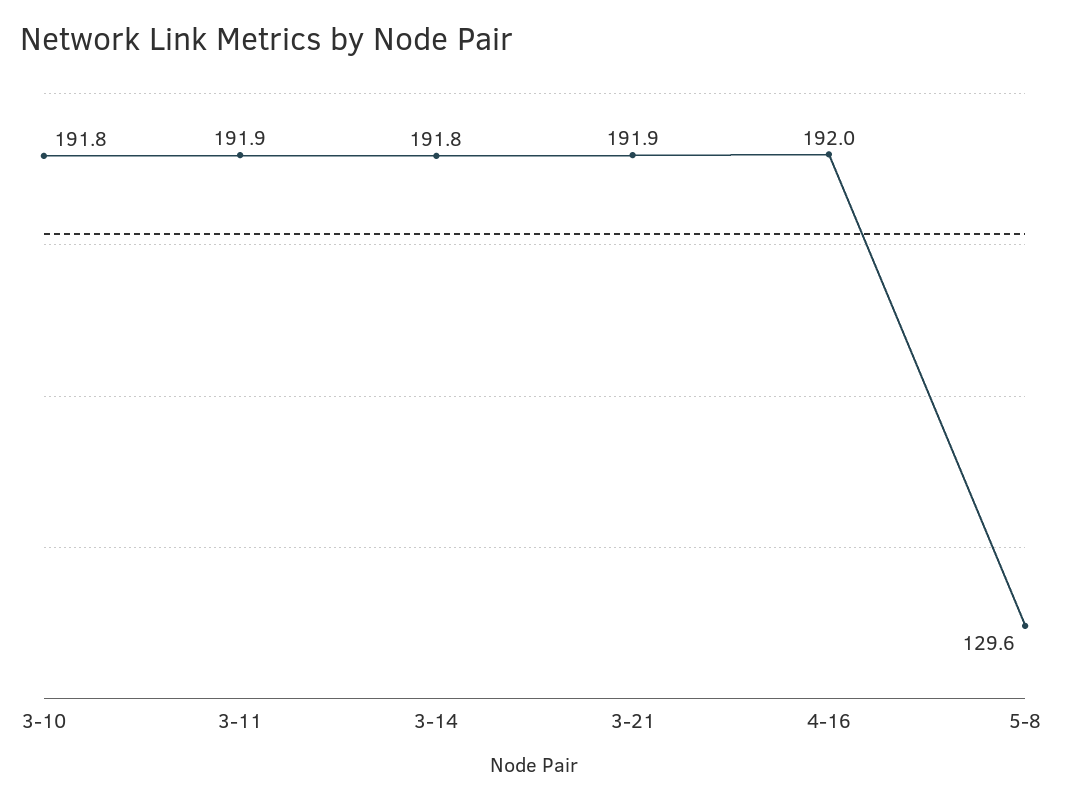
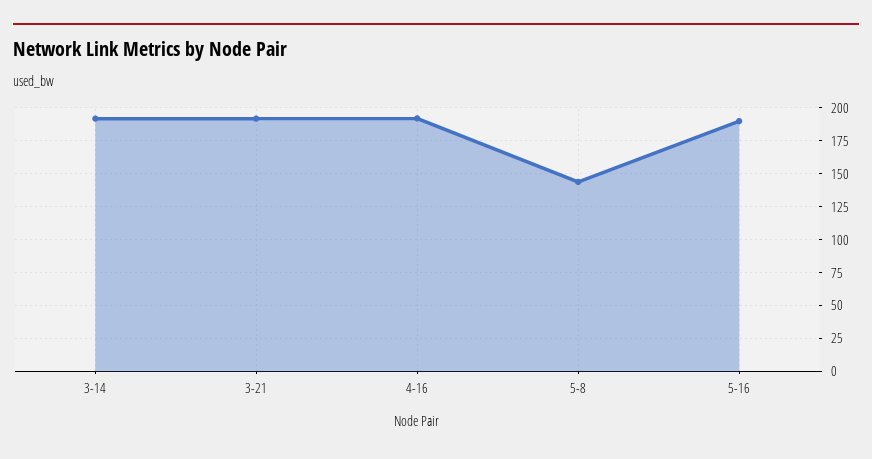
3-10: 191.8 -> none
3-11: 191.9 -> none
5-8: 129.6 -> 145
5-16: none -> 190

